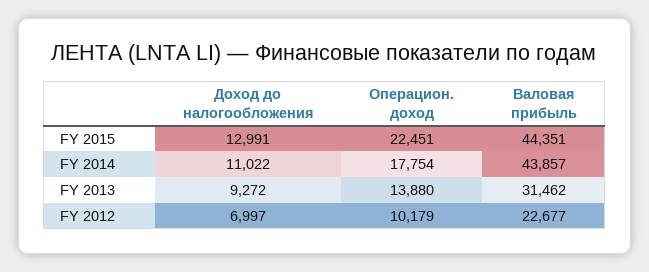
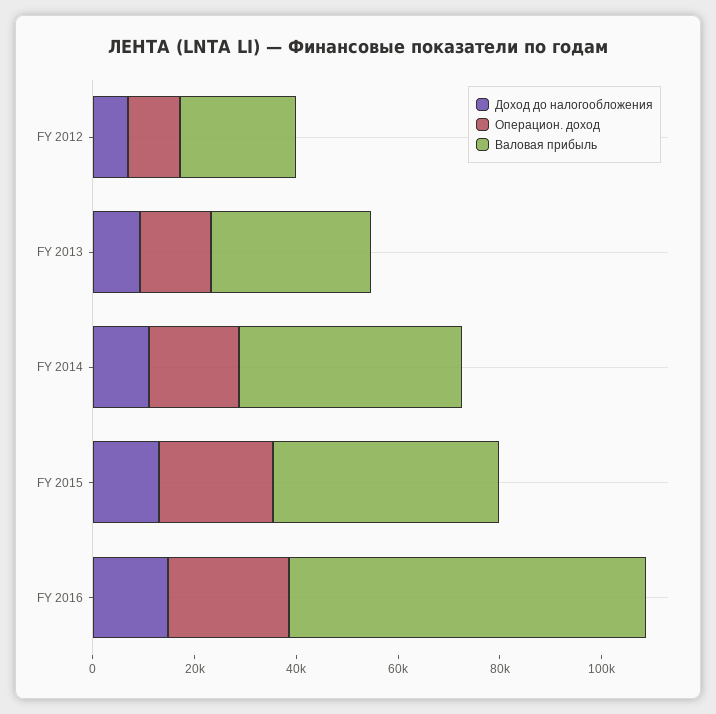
Доход до налогообложения, FY 2016: none -> 15000
Операцион. доход, FY 2016: none -> 25000
Валовая прибыль, FY 2016: none -> 70000

